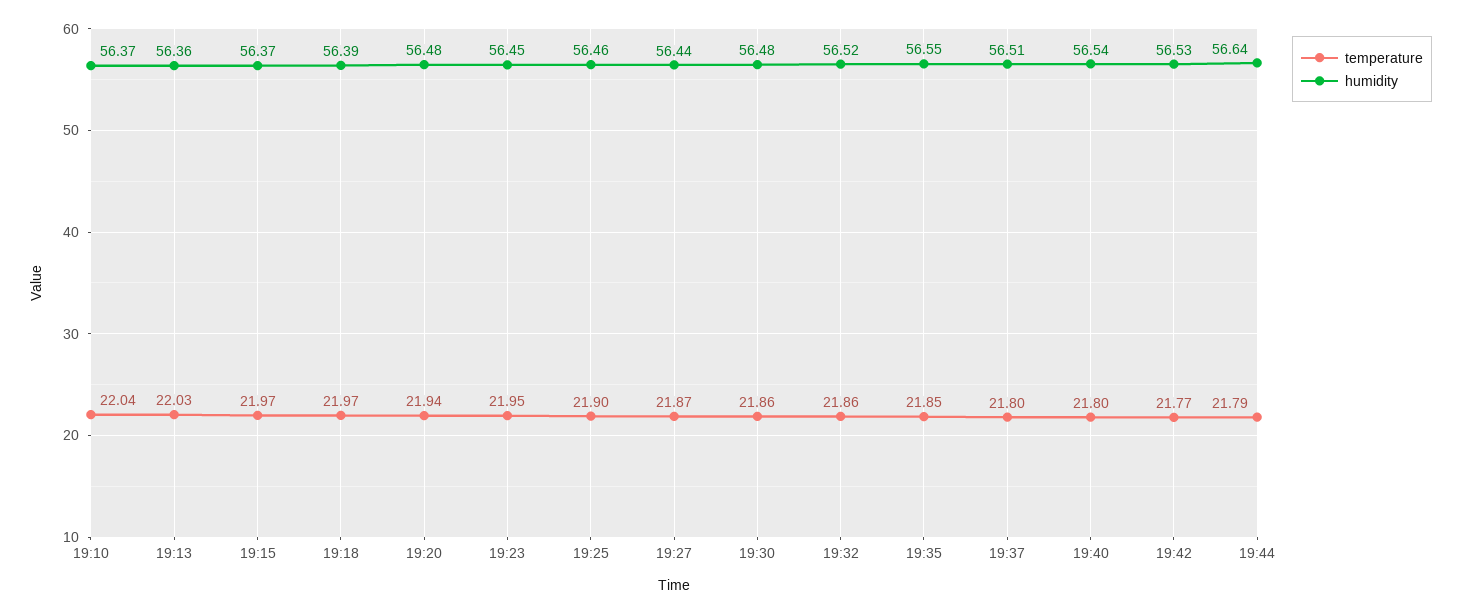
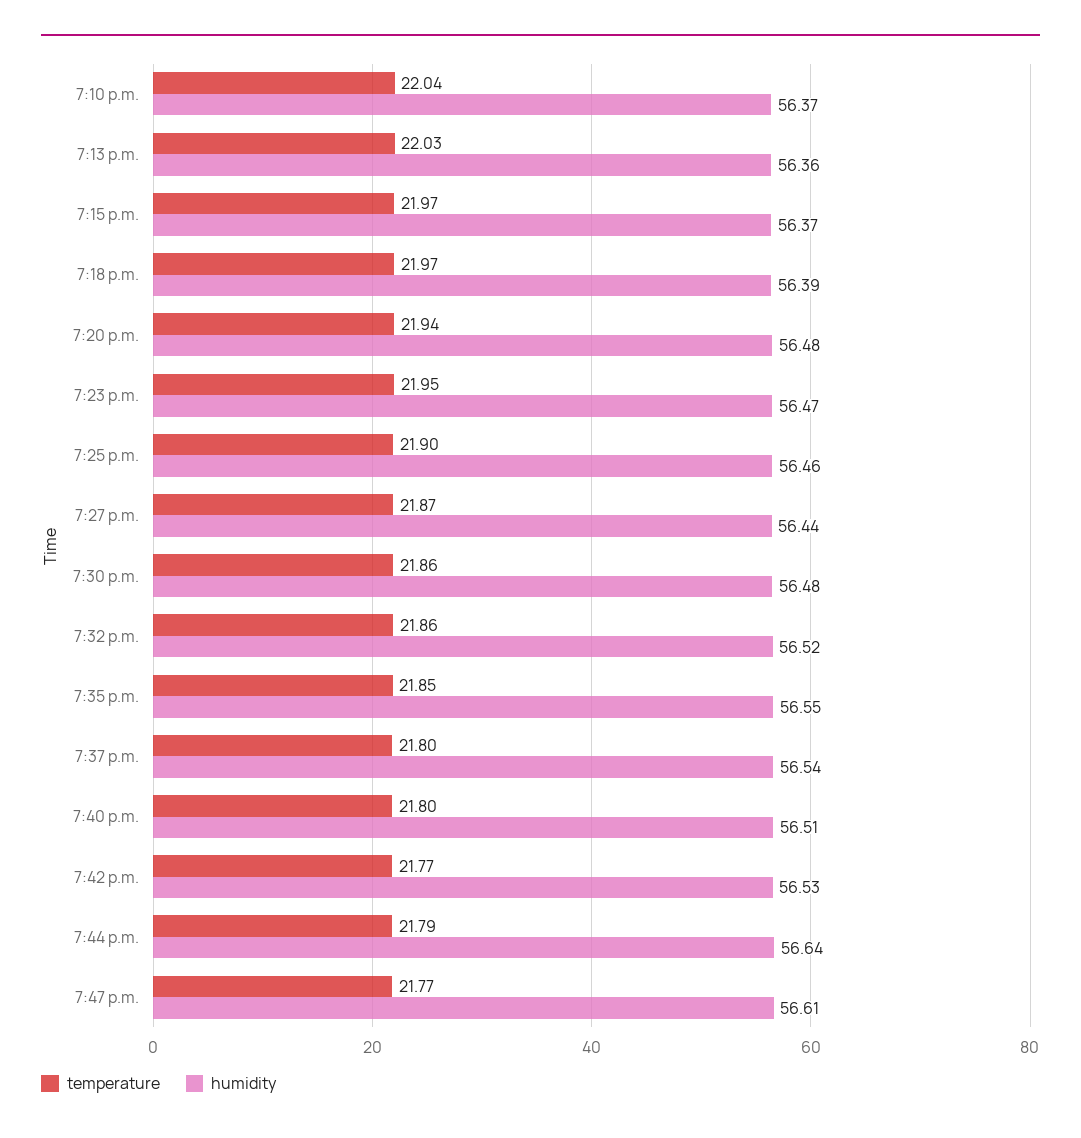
humidity, 19:23: 56.45 -> 56.47
humidity, 19:37: 56.51 -> 56.54
humidity, 19:40: 56.54 -> 56.51
temperature, 7:47 p.m.: none -> 21.77
humidity, 7:47 p.m.: none -> 56.61

